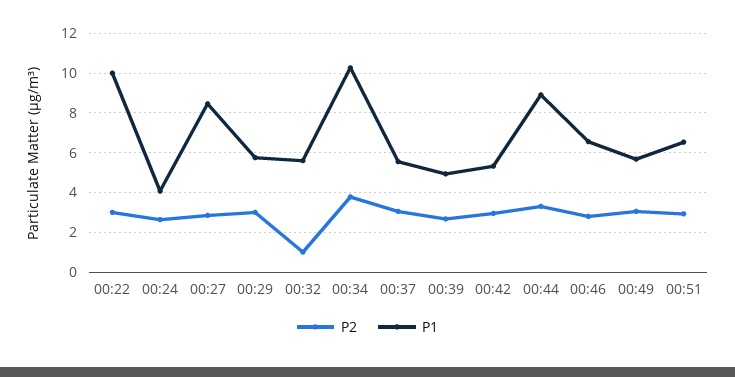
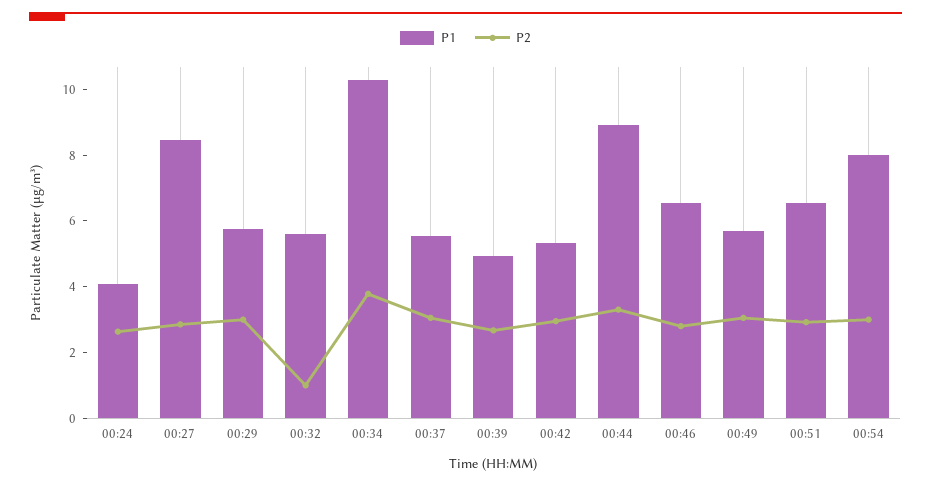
P2, 00:22: 3 -> none
P1, 00:22: 10 -> none
P1, 00:54: none -> 8
P2, 00:54: none -> 3

